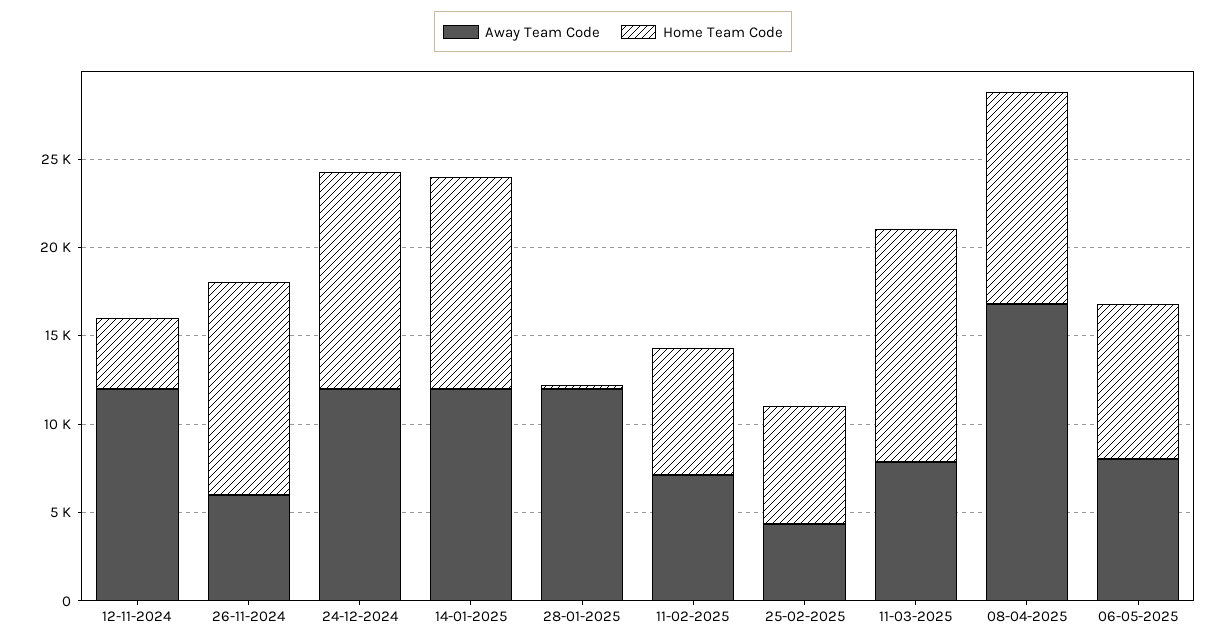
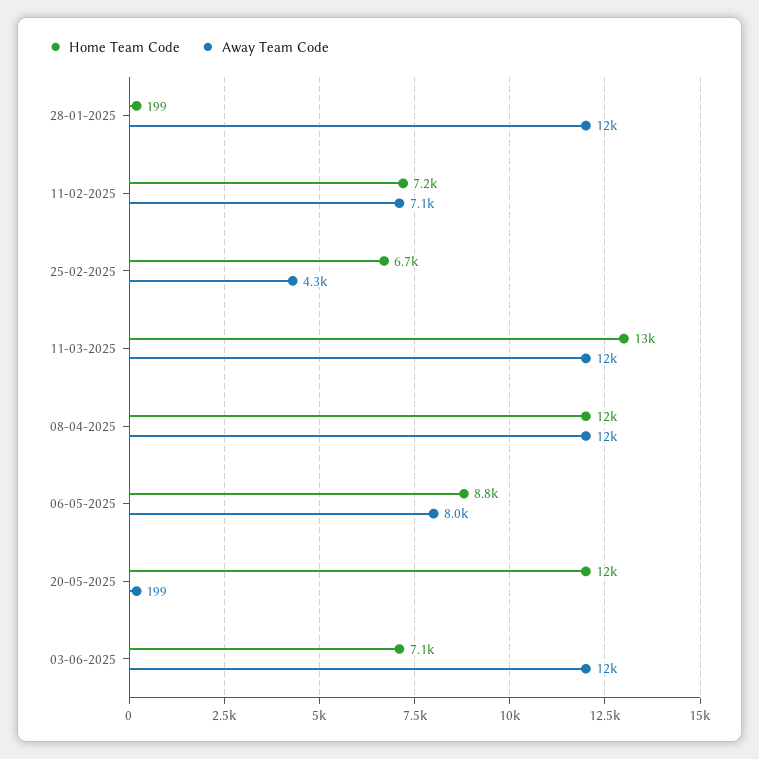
Away Team Code, 12-11-2024: 12000 -> none
Home Team Code, 12-11-2024: 4000 -> none
Away Team Code, 26-11-2024: 6000 -> none
Home Team Code, 26-11-2024: 12000 -> none
Away Team Code, 24-12-2024: 12000 -> none
Home Team Code, 24-12-2024: 12000 -> none
Away Team Code, 14-01-2025: 12000 -> none
Home Team Code, 14-01-2025: 12000 -> none
Away Team Code, 11-03-2025: 8000 -> 12000
Away Team Code, 08-04-2025: 17000 -> 12000
Home Team Code, 20-05-2025: none -> 12000
Away Team Code, 20-05-2025: none -> 199
Home Team Code, 03-06-2025: none -> 7100
Away Team Code, 03-06-2025: none -> 12000

